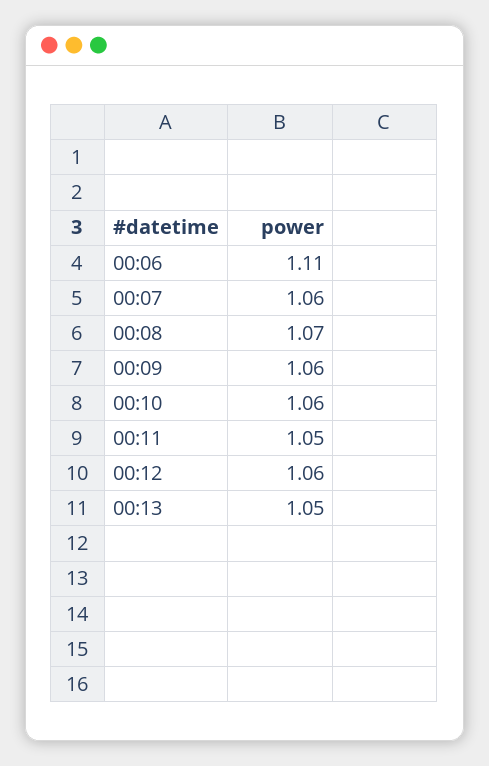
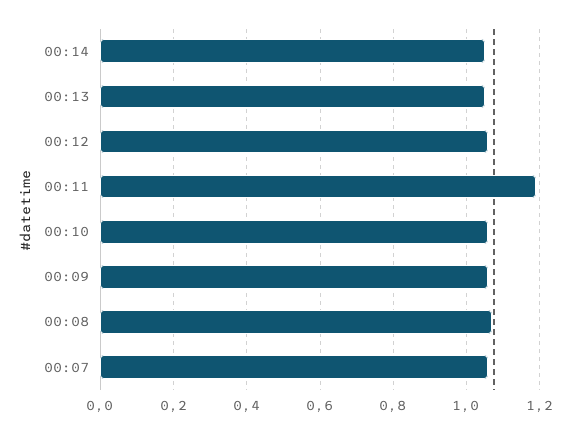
00:06: 1.11 -> none
00:11: 1.05 -> 1.2
00:14: none -> 1.05

